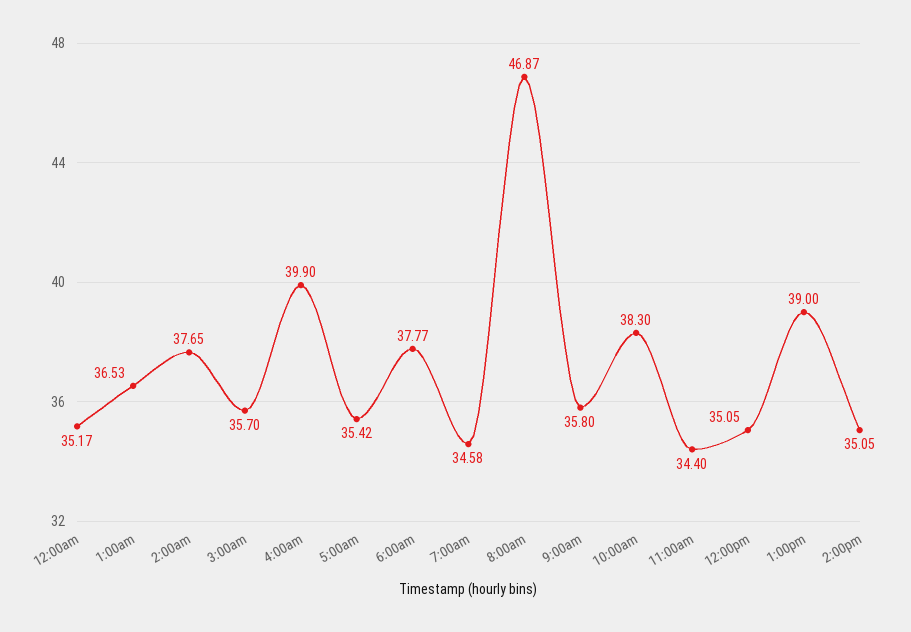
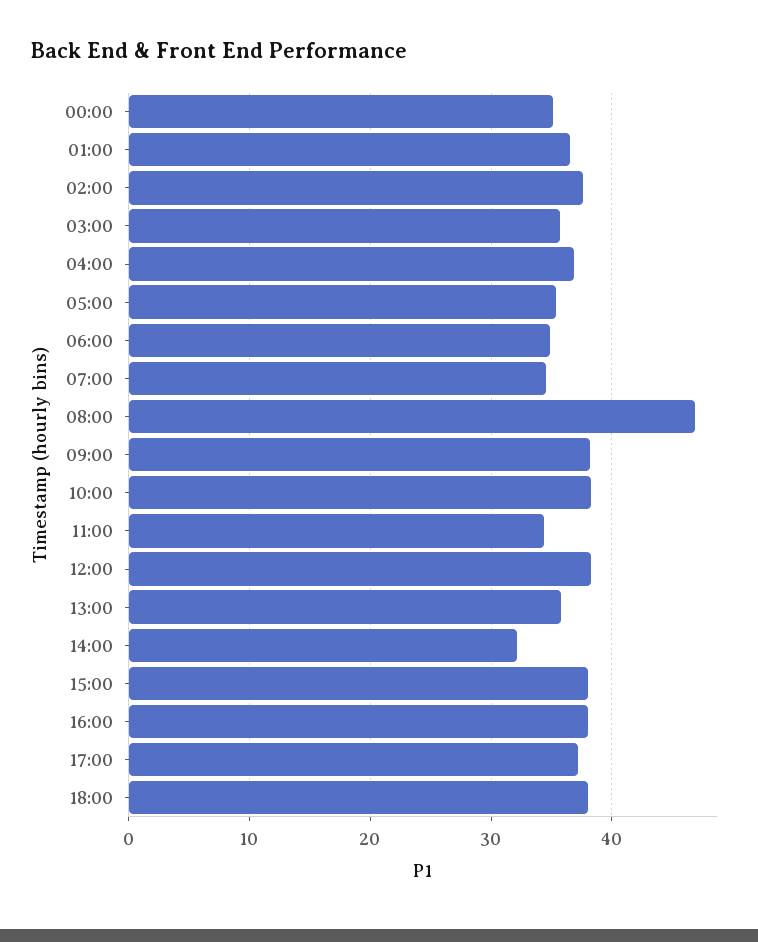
4:00am: 39.9 -> 37
6:00am: 37.77 -> 35
9:00am: 35.8 -> 38
12:00pm: 35.05 -> 38
1:00pm: 39 -> 36
2:00pm: 35.05 -> 32
15:00: none -> 38
16:00: none -> 38
17:00: none -> 37
18:00: none -> 38

